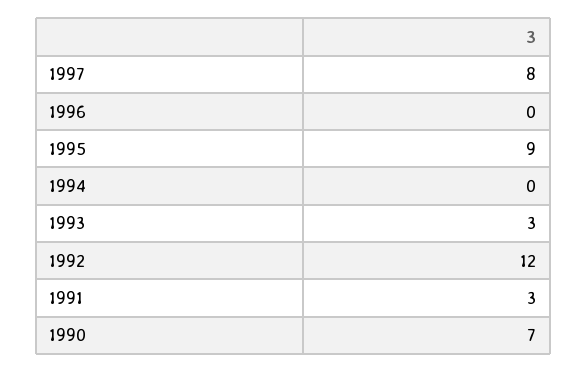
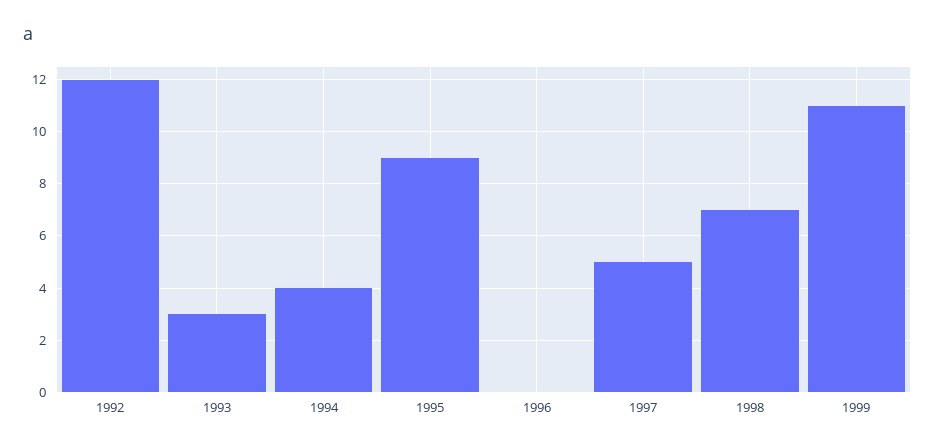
1997: 8 -> 5
1994: 0 -> 4
1991: 3 -> none
1990: 7 -> none
1998: none -> 7
1999: none -> 11

